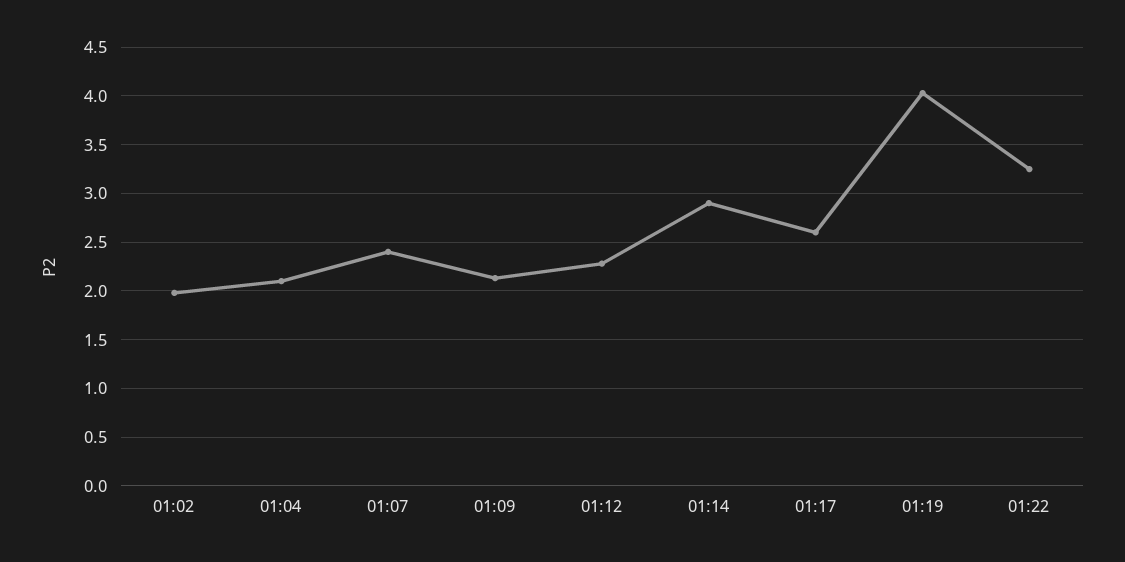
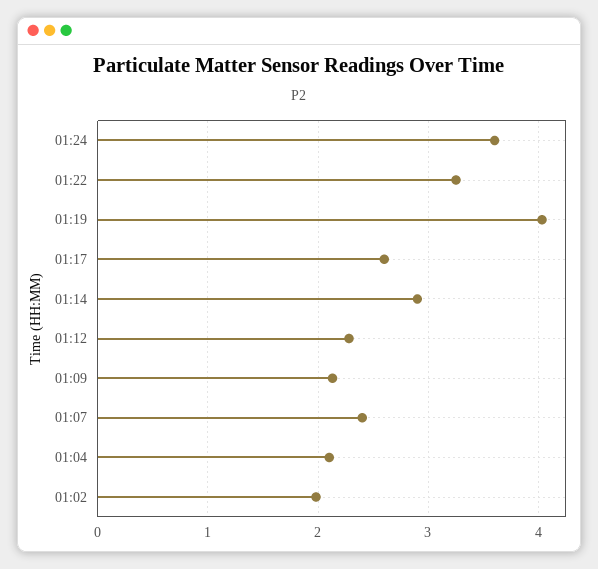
01:24: none -> 3.6

